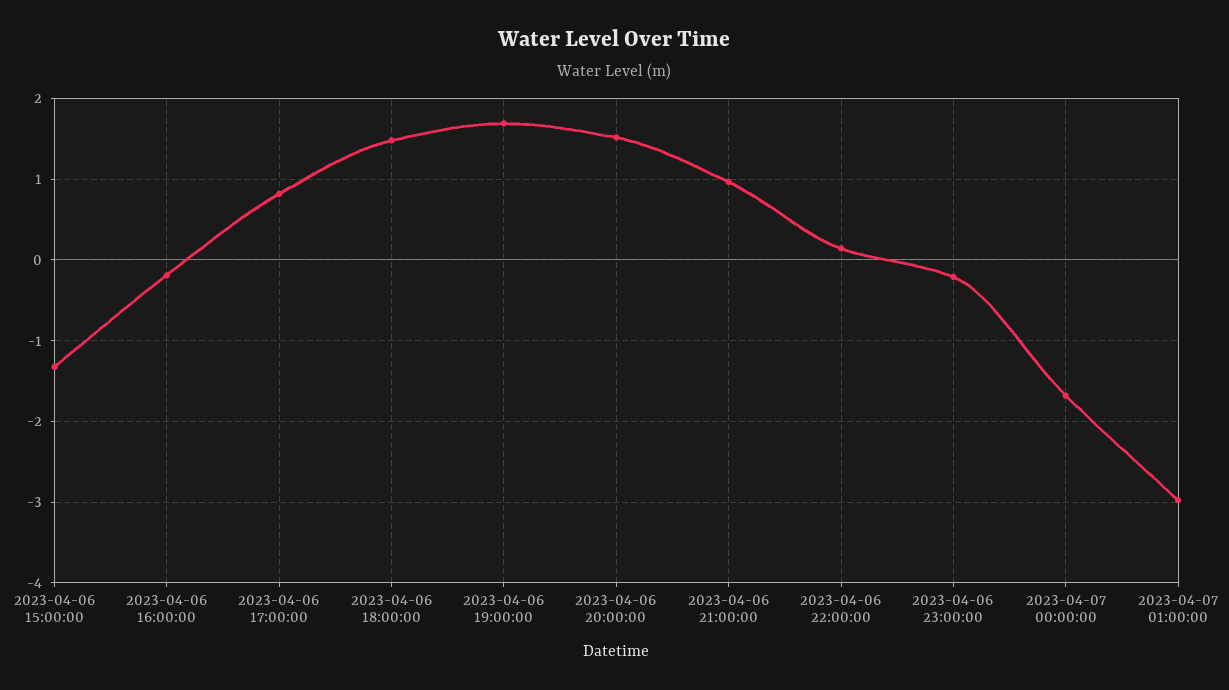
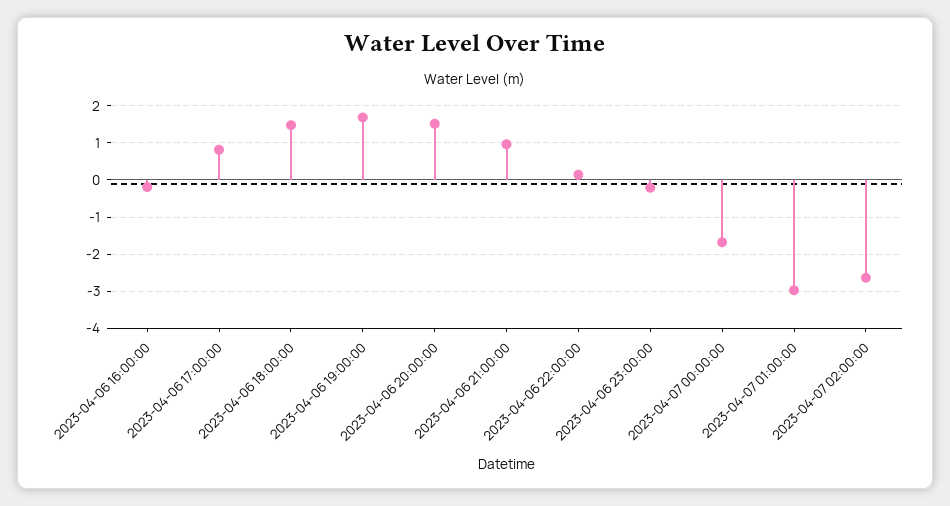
2023-04-06 15:00:00: -1.3 -> none
2023-04-07 02:00:00: none -> -2.6

